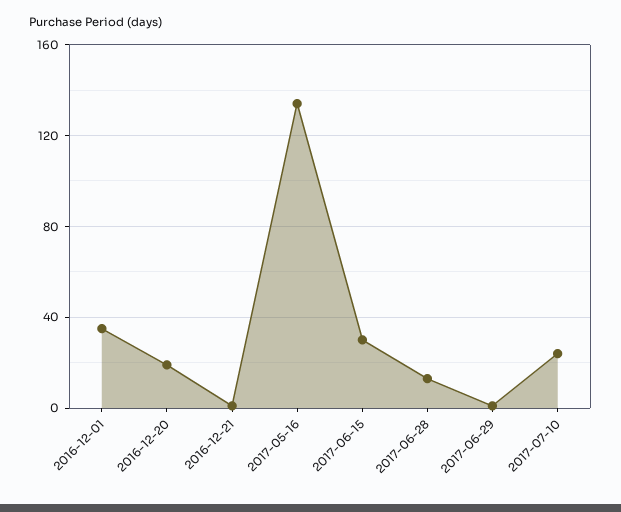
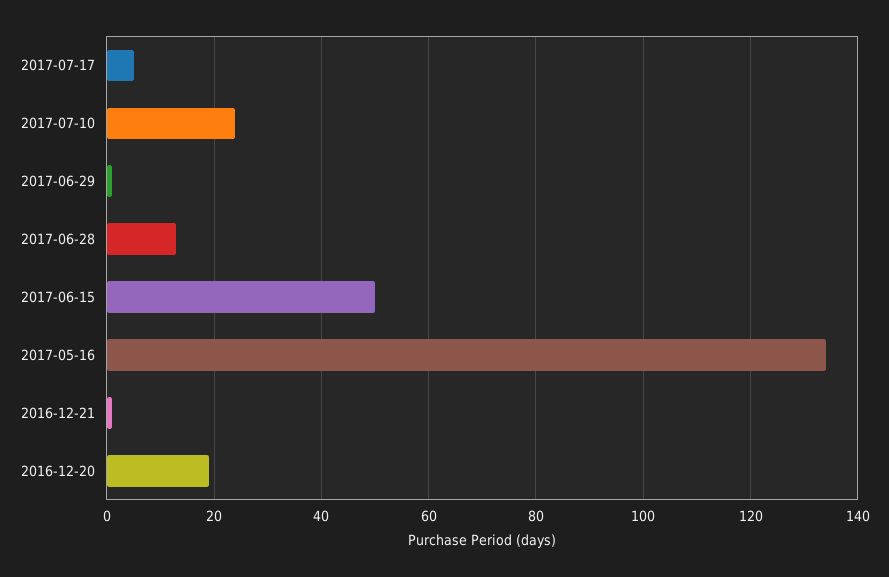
2016-12-01: 35 -> none
2017-06-15: 30 -> 50
2017-07-17: none -> 5

